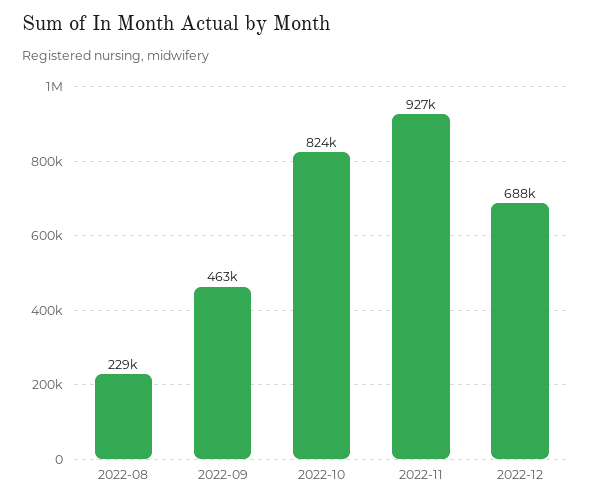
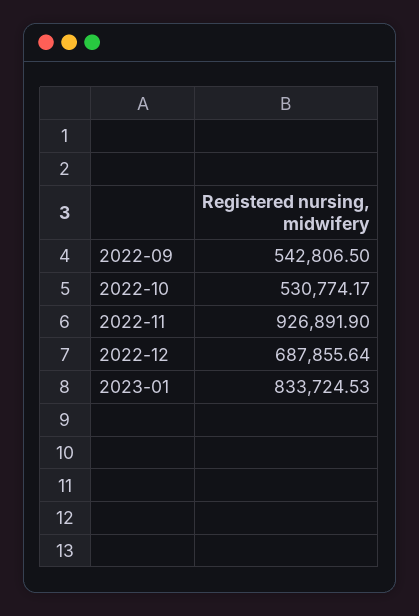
2022-08: 229000 -> none
2022-09: 463000 -> 542806.5
2022-10: 824000 -> 530774.17
2023-01: none -> 833724.53

